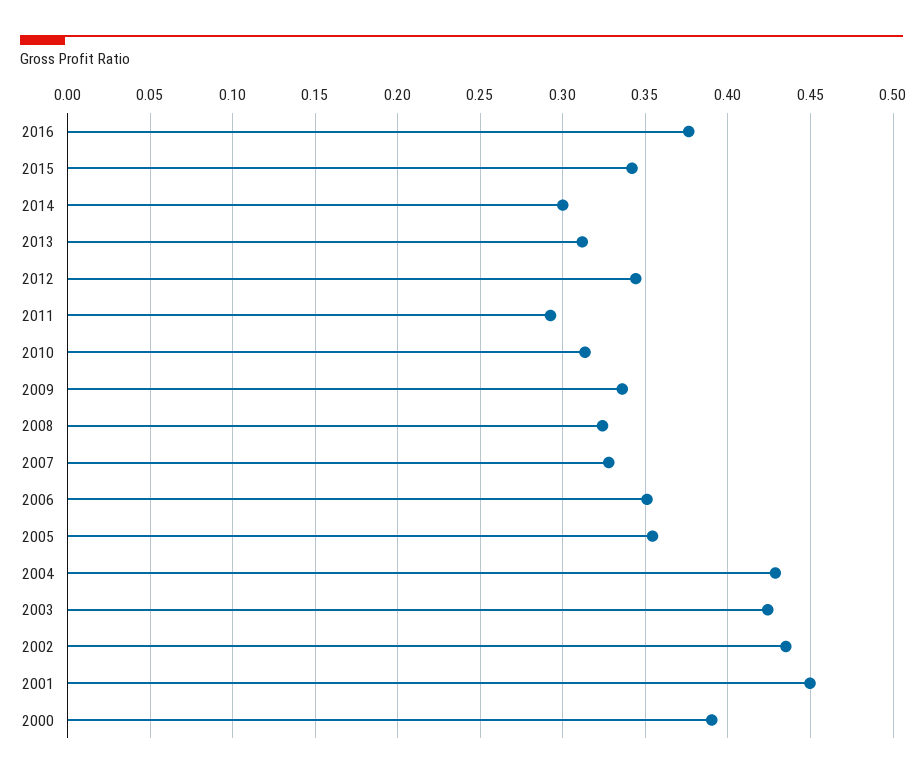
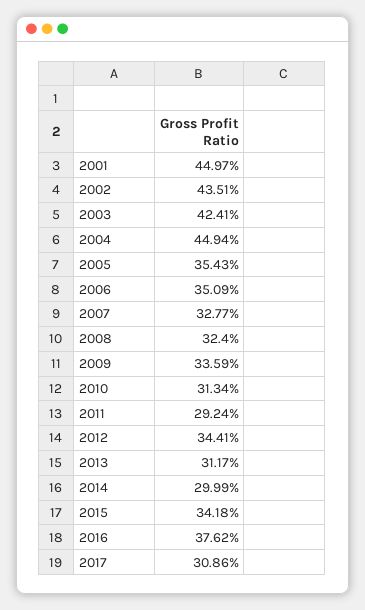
2004: 0.43 -> 0.4494
2000: 0.39 -> none
2017: none -> 0.3086

